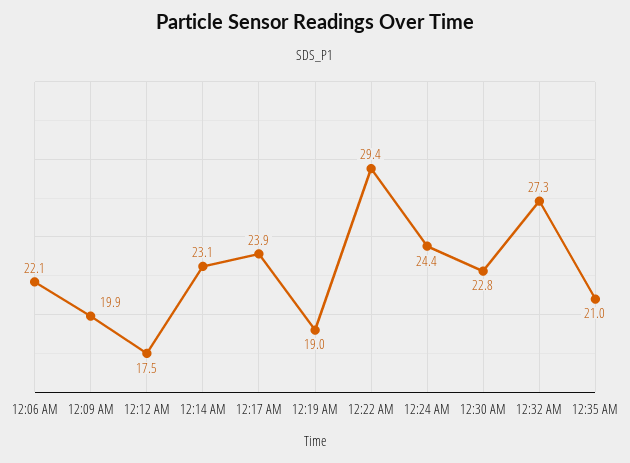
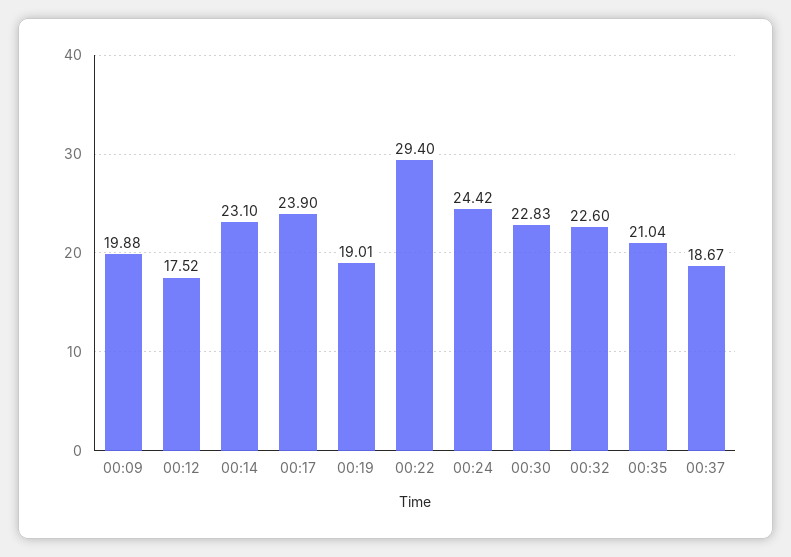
12:06 AM: 22.1 -> none
12:32 AM: 27.3 -> 22.6
00:37: none -> 18.67

